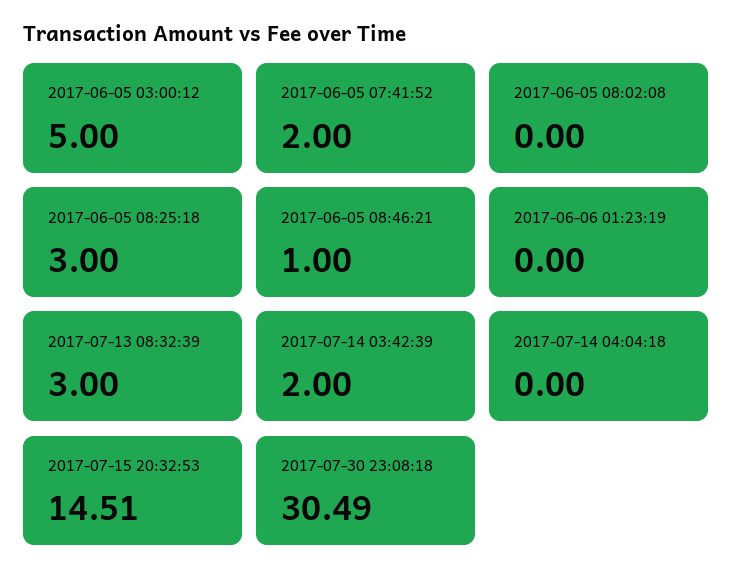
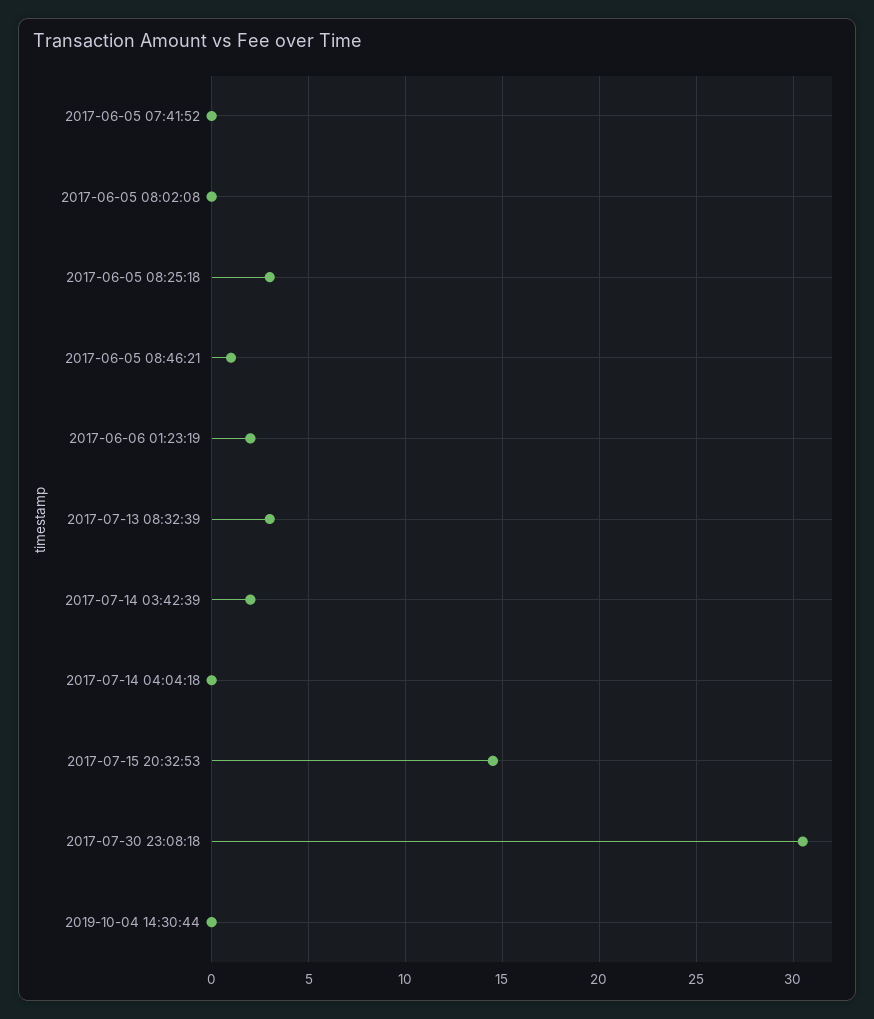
2017-06-05 03:00:12: 5 -> none
2017-06-05 07:41:52: 2 -> 0
2017-06-06 01:23:19: 0 -> 2
2019-10-04 14:30:44: none -> 0

